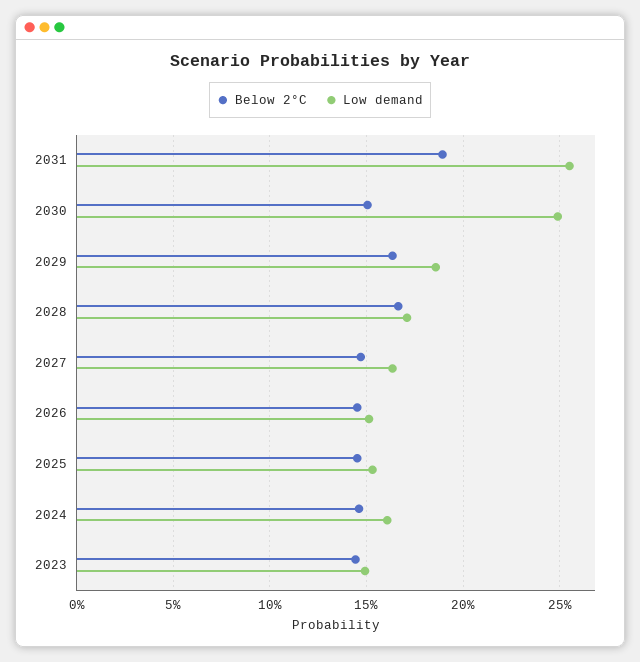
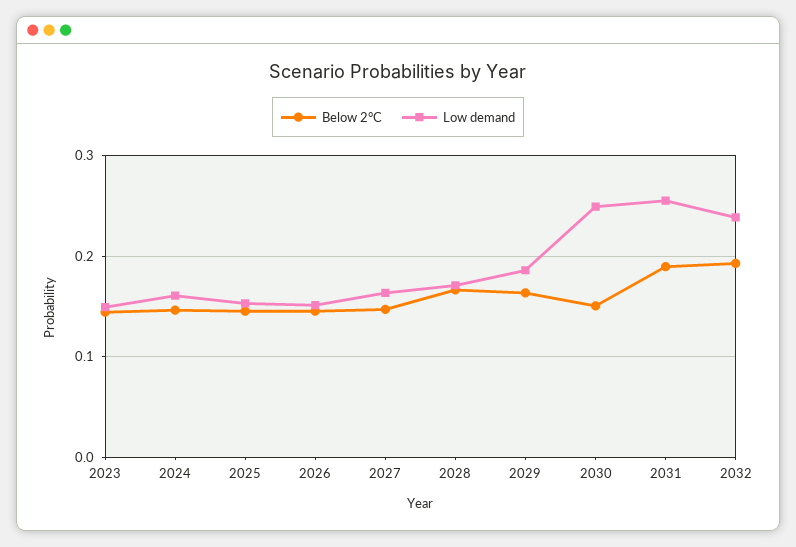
Below 2°C, 2032: none -> 0.19
Low demand, 2032: none -> 0.24

